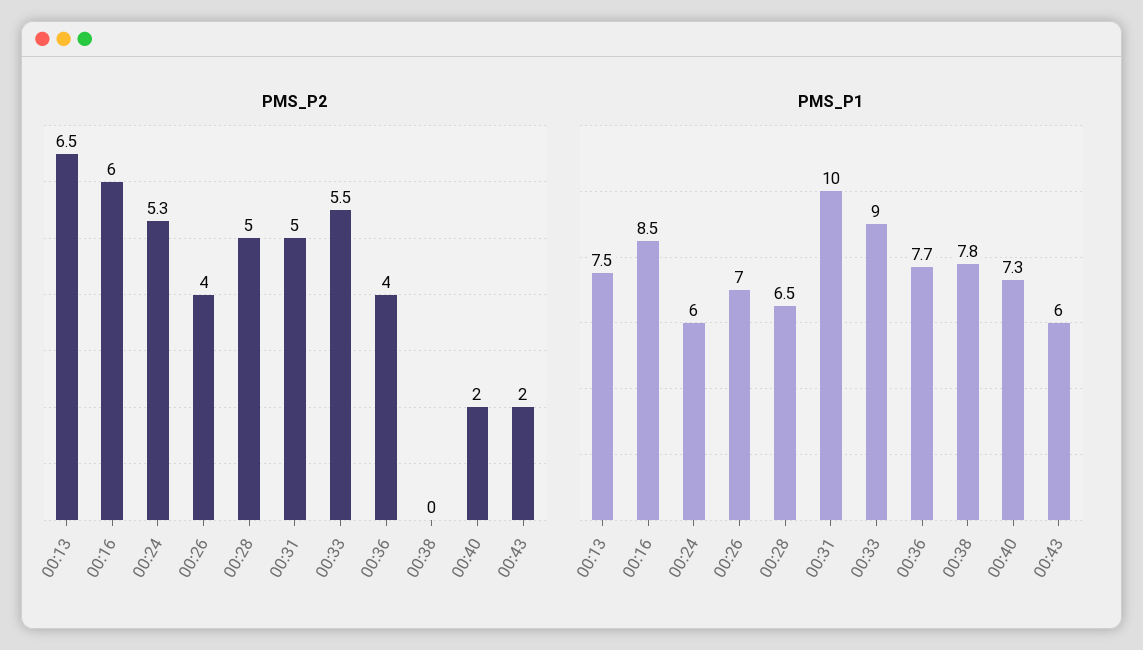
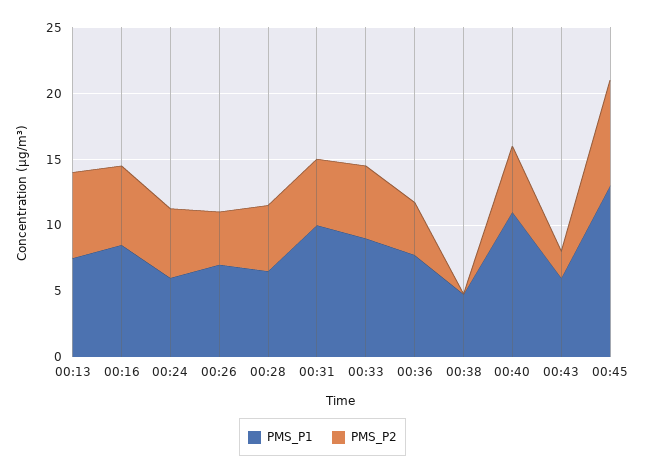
PMS_P2, 00:40: 2 -> 5
PMS_P1, 00:38: 7.8 -> 5
PMS_P1, 00:40: 7.3 -> 11
PMS_P1, 00:45: none -> 13
PMS_P2, 00:45: none -> 8

